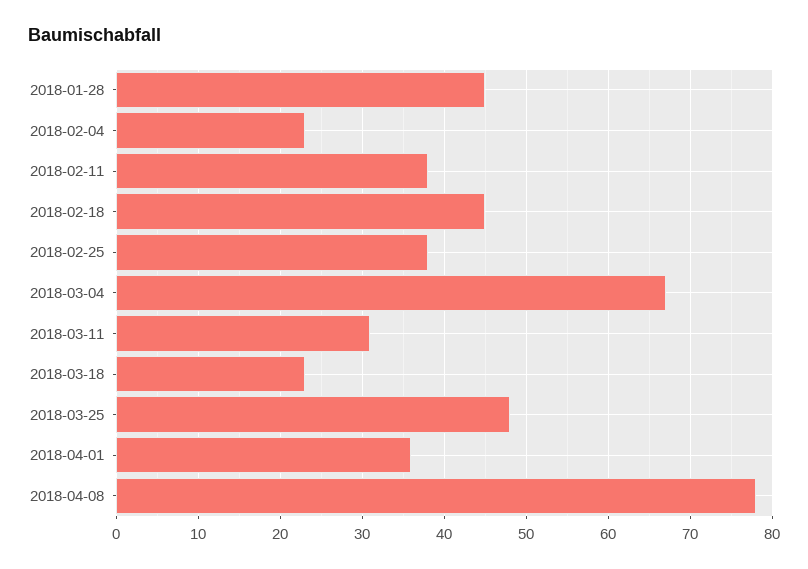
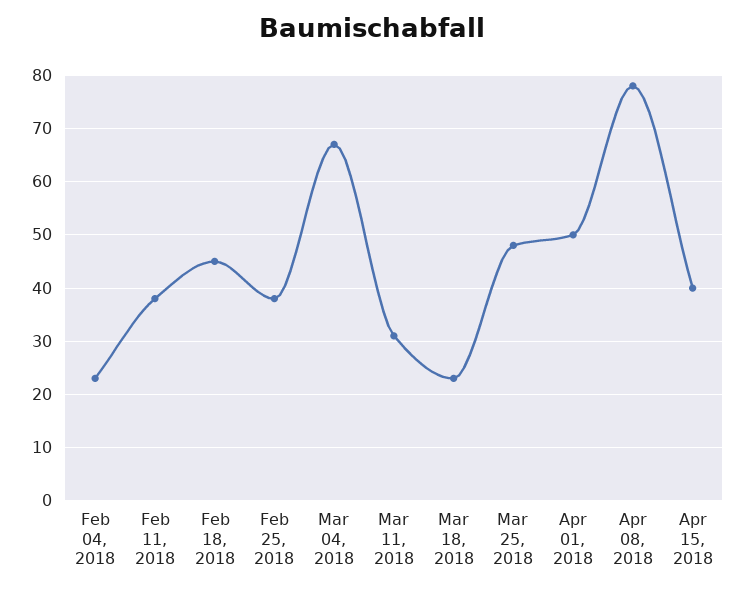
2018-01-28: 45 -> none
2018-04-01: 36 -> 50
Apr 15, 2018: none -> 40

